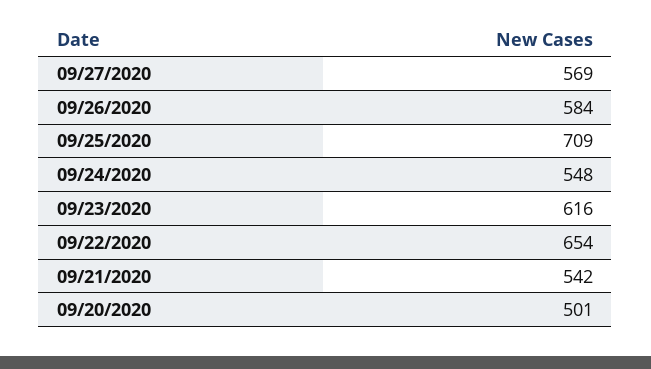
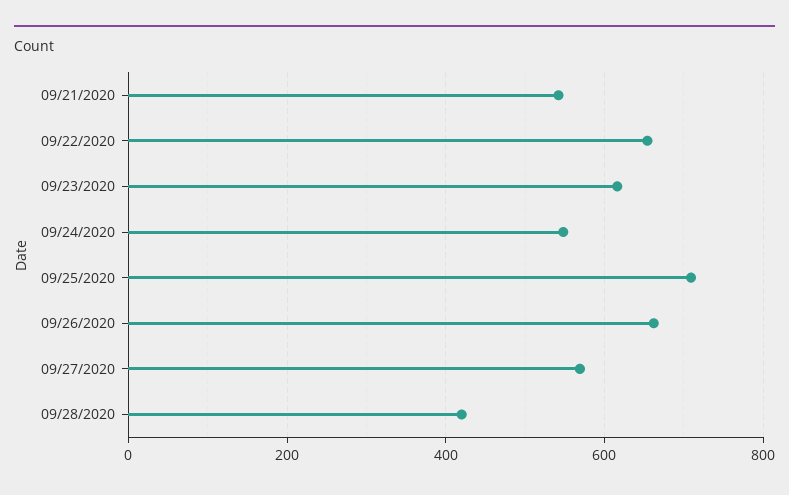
09/26/2020: 584 -> 660
09/20/2020: 501 -> none
09/28/2020: none -> 420

